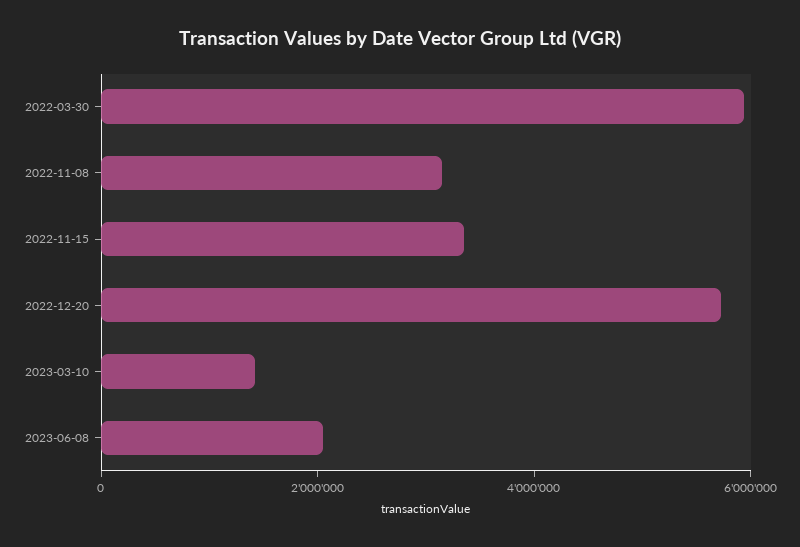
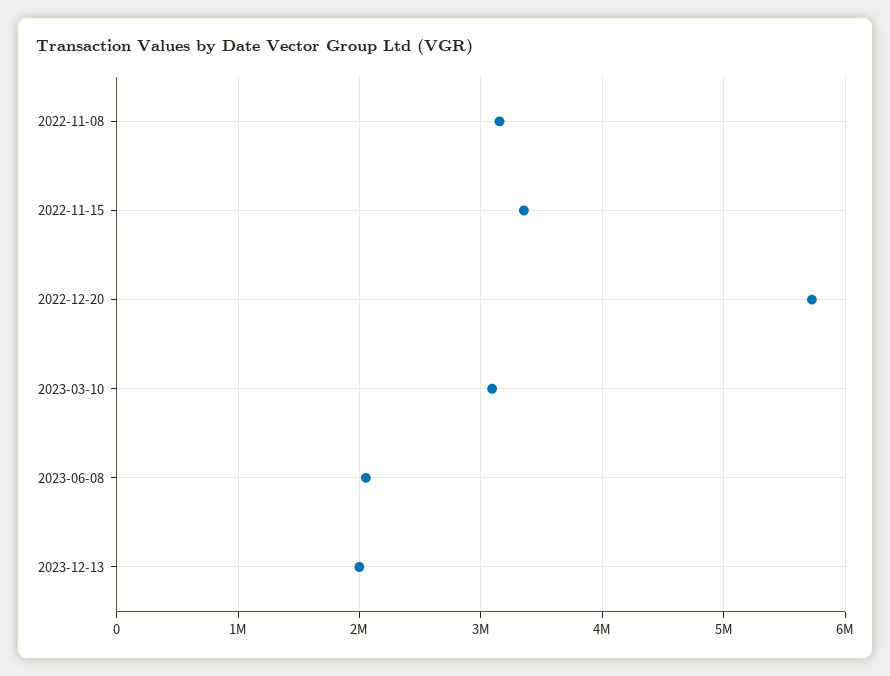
2022-03-30: 6000000 -> none
2023-03-10: 1500000 -> 3100000
2023-12-13: none -> 2000000

